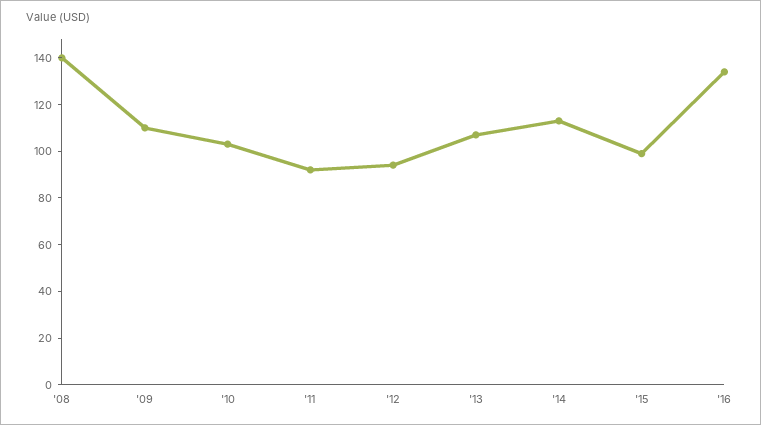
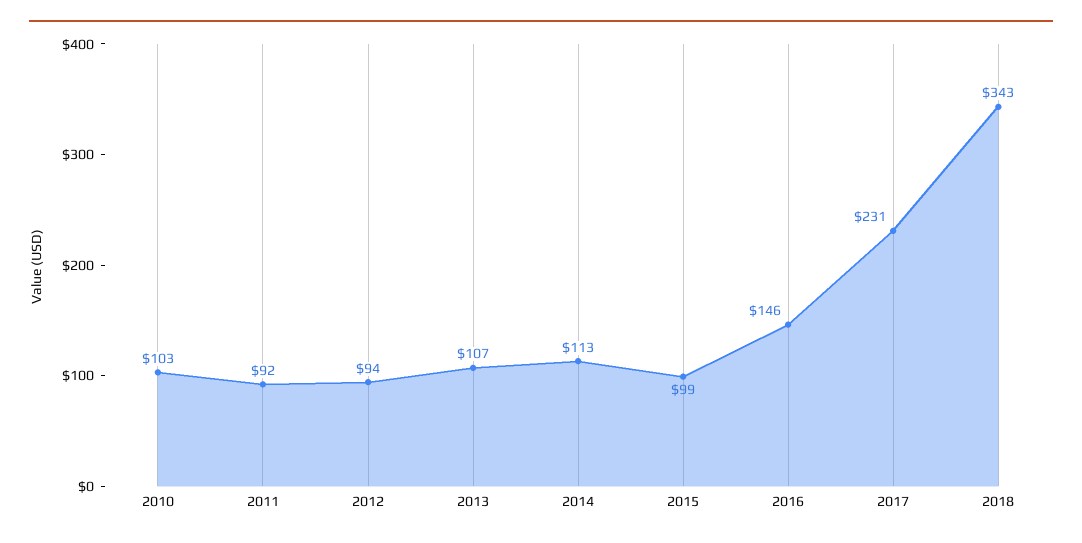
'08: 140 -> none
'09: 110 -> none
'16: 135 -> 146
2017: none -> 231
2018: none -> 343

